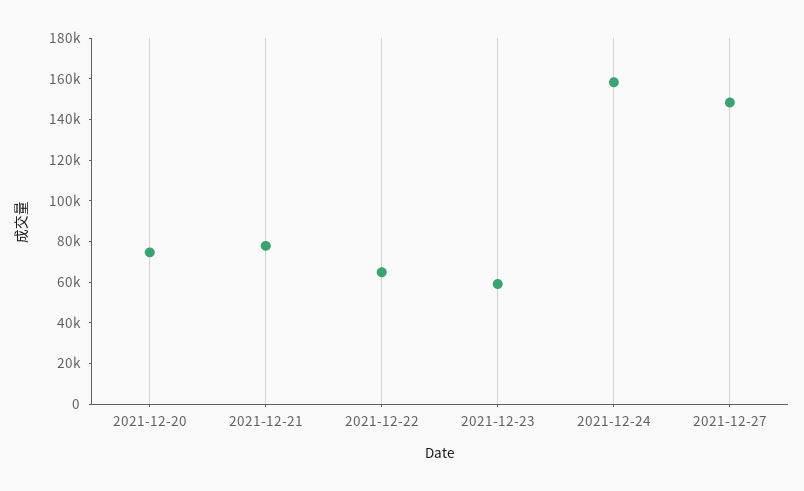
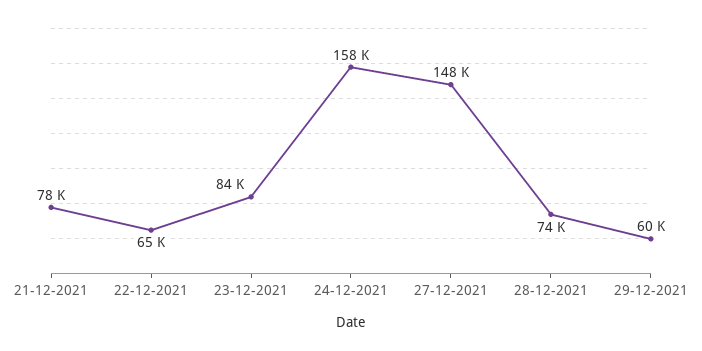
2021-12-20: 75000 -> none
2021-12-23: 60000 -> 84000
28-12-2021: none -> 74000
29-12-2021: none -> 60000

